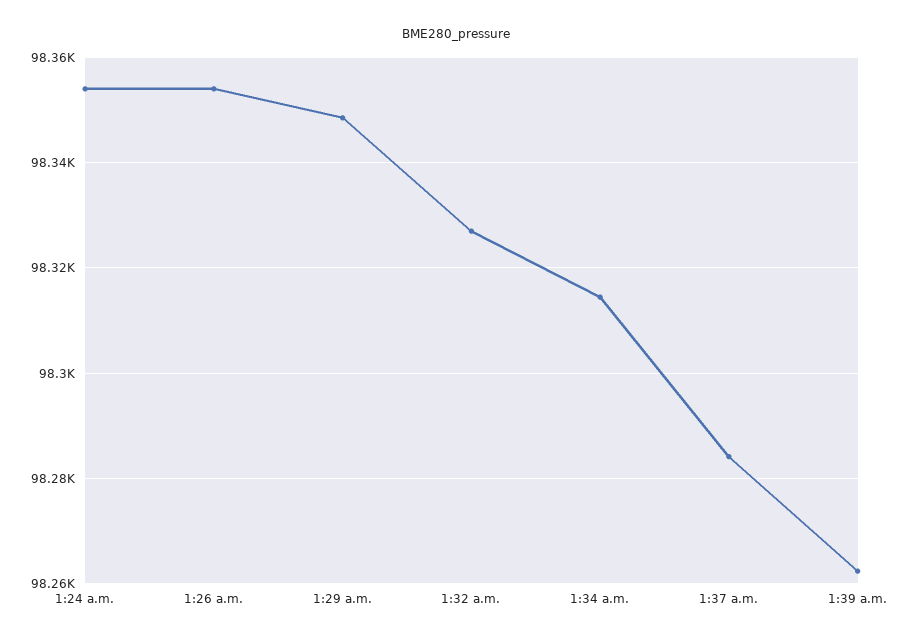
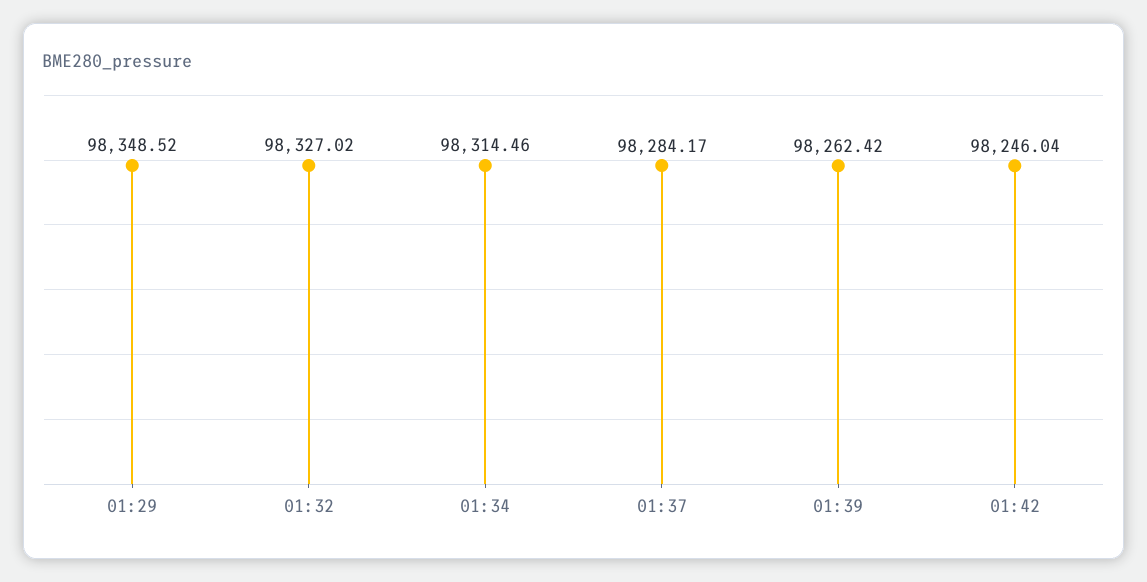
1:24 a.m.: 98354 -> none
1:26 a.m.: 98354 -> none
01:42: none -> 98246.04

